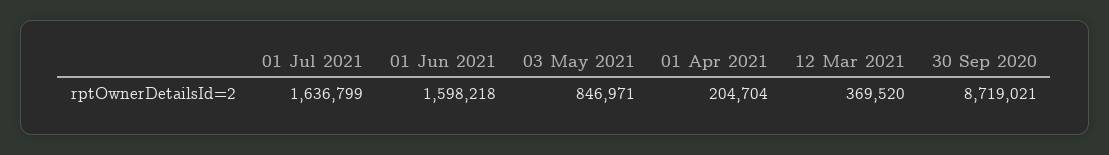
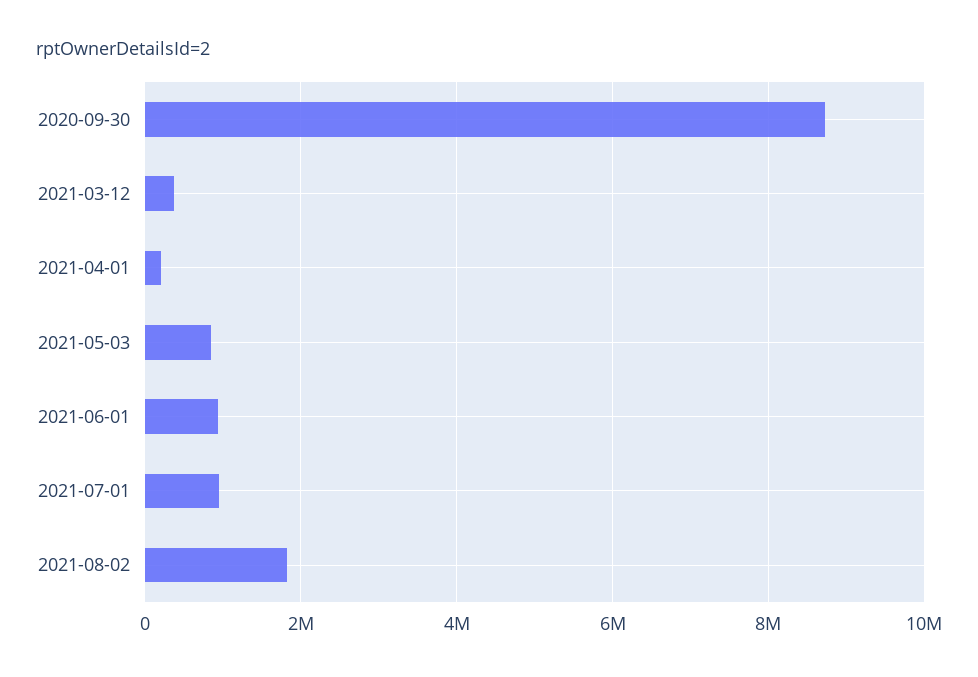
01 Jul 2021: 1636799 -> 1000000
01 Jun 2021: 1598218 -> 1000000
2021-08-02: none -> 1800000

